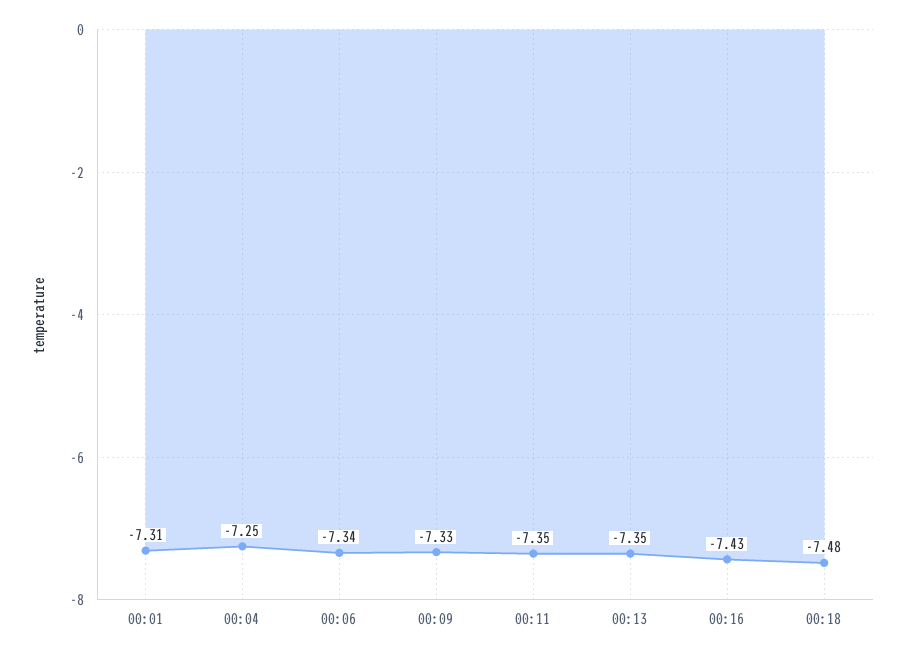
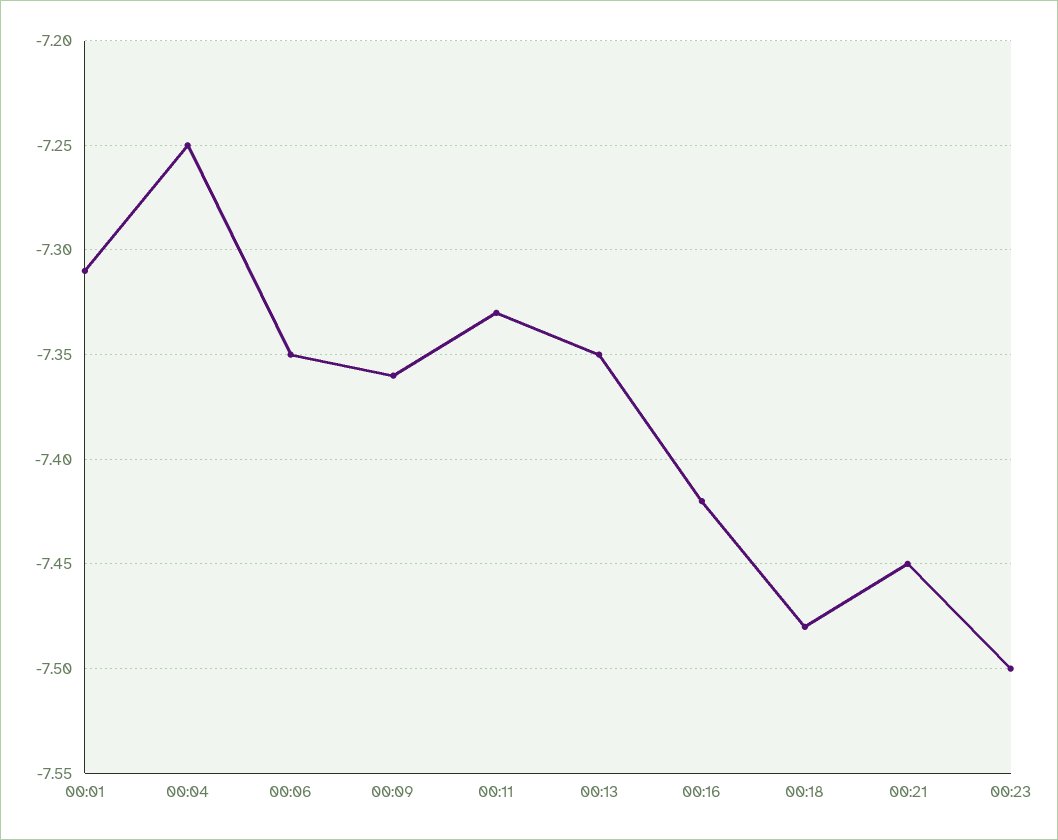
00:06: -7.34 -> -7.35
00:09: -7.33 -> -7.36
00:11: -7.35 -> -7.33
00:16: -7.43 -> -7.42
00:21: none -> -7.45
00:23: none -> -7.5

